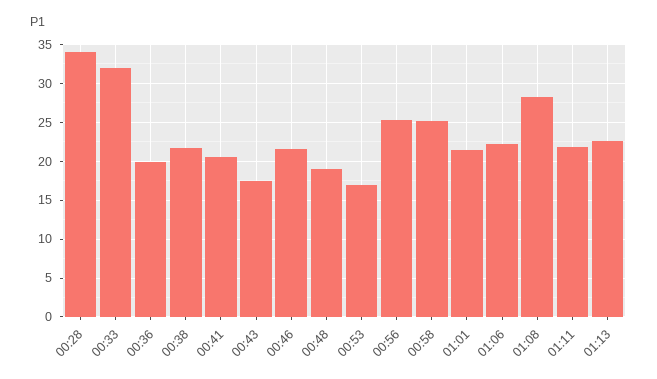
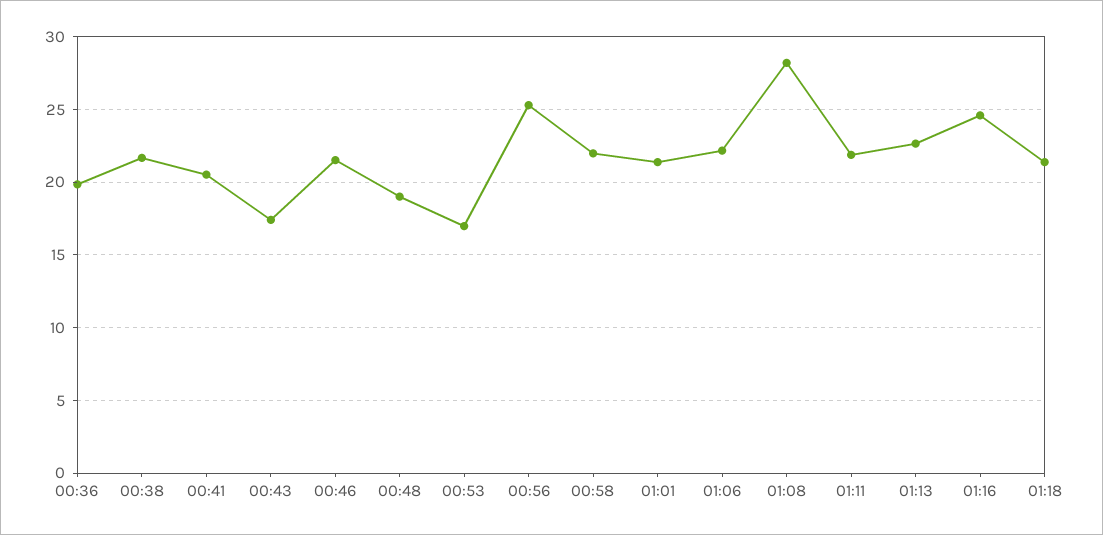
00:28: 34 -> none
00:33: 32 -> none
00:58: 25 -> 22
01:16: none -> 24.5
01:18: none -> 21.5

